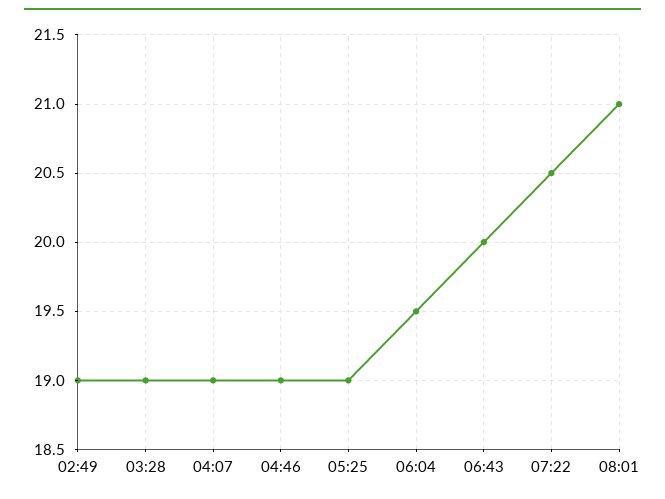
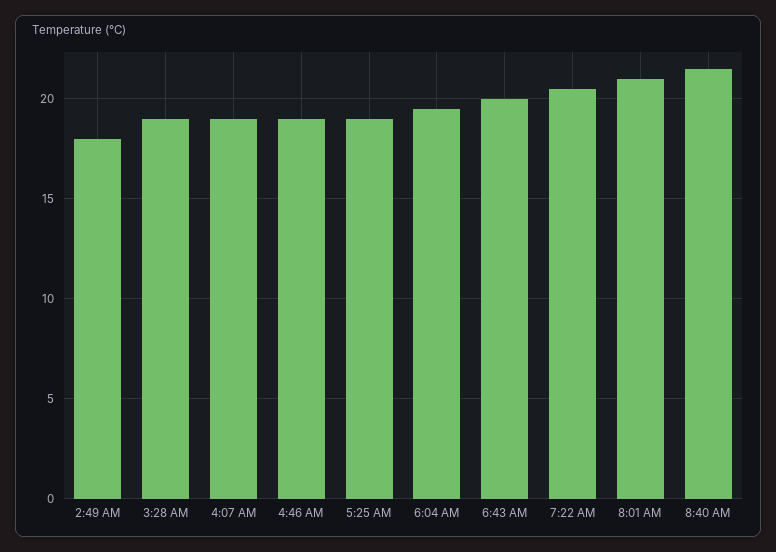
02:49: 19 -> 18
8:40 AM: none -> 21.5

